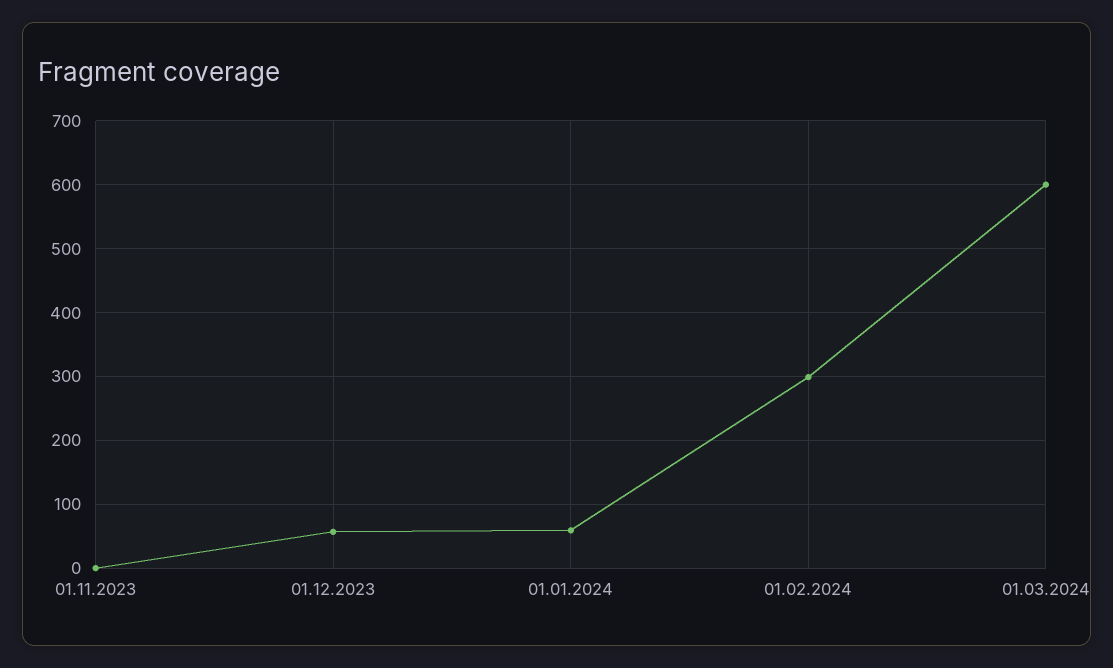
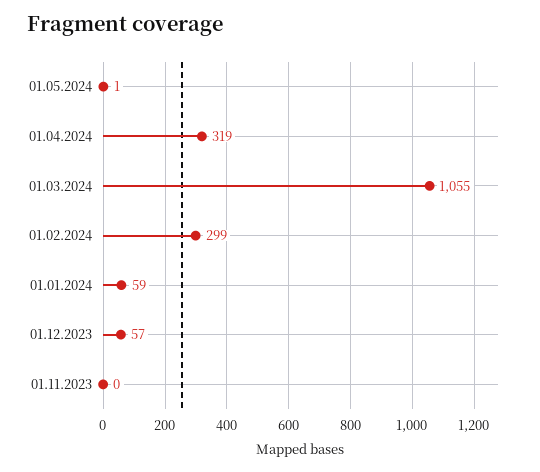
01.03.2024: 600 -> 1055
01.05.2024: none -> 1
01.04.2024: none -> 319

